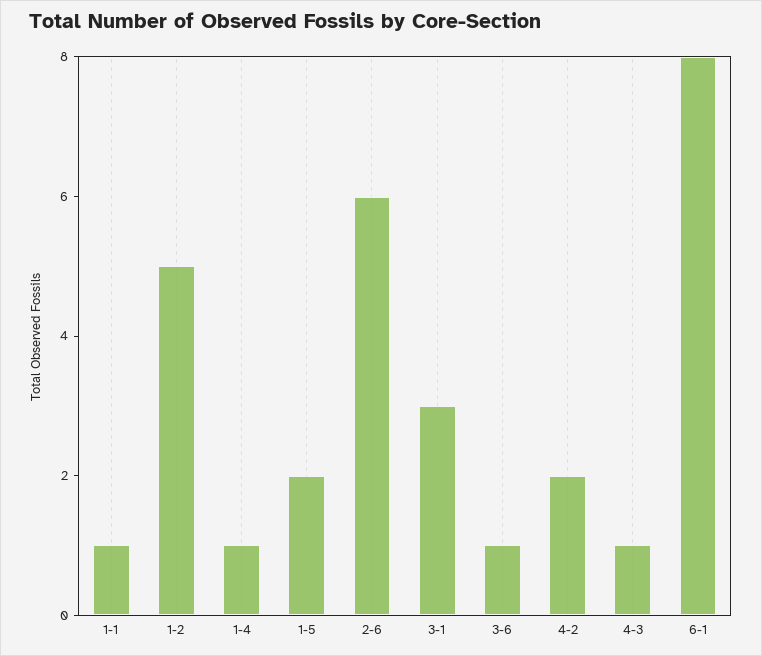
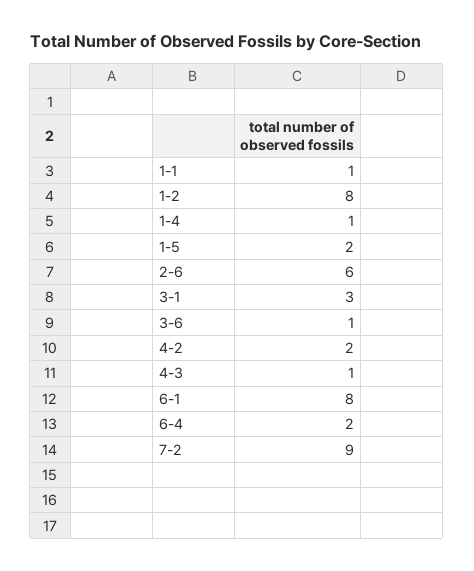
1-2: 5 -> 8
6-4: none -> 2
7-2: none -> 9

